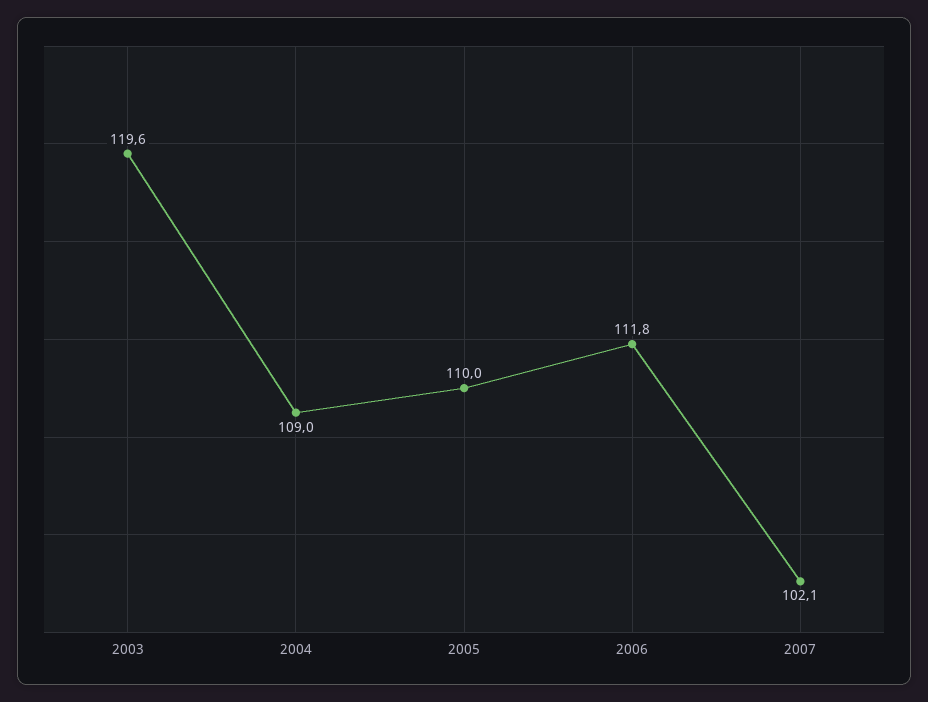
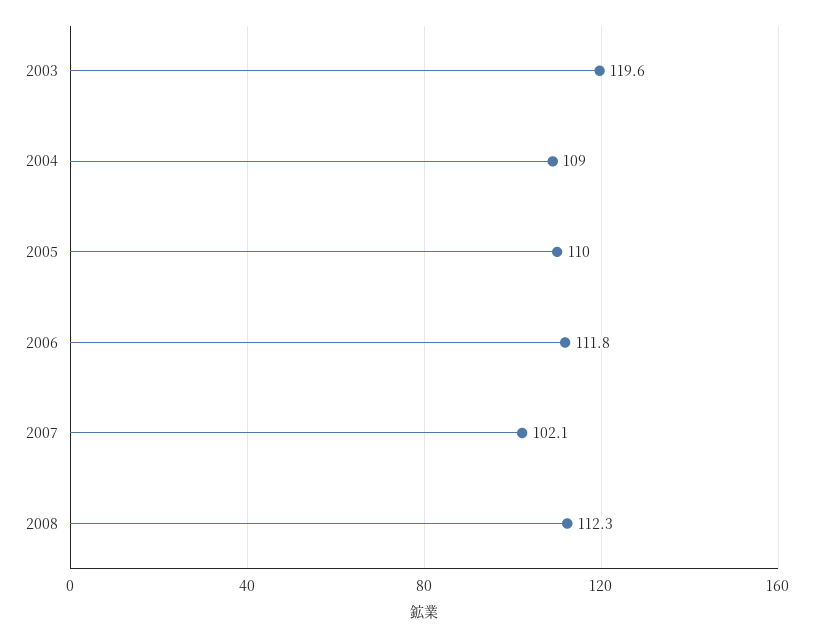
2008: none -> 112.3

